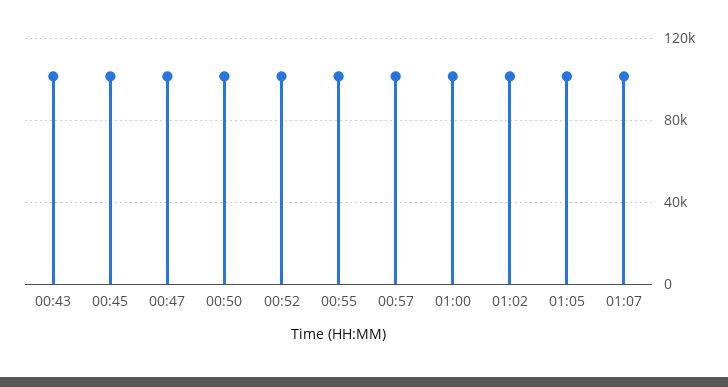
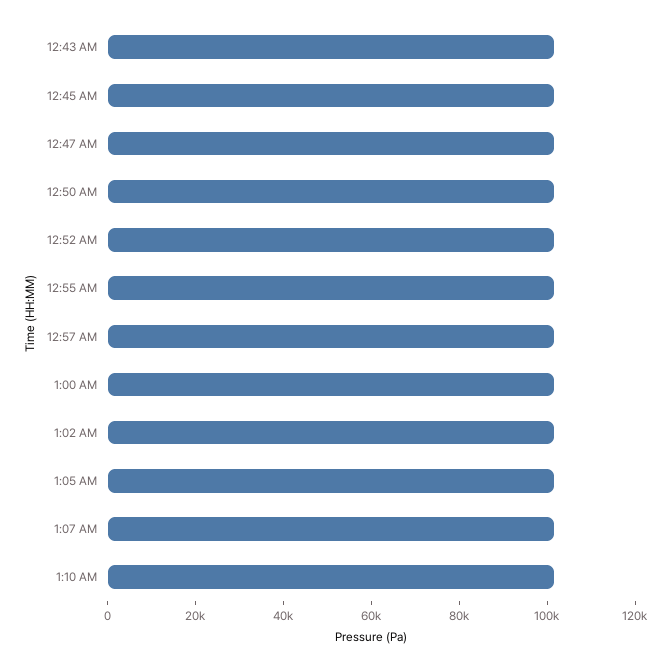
1:10 AM: none -> 100000

